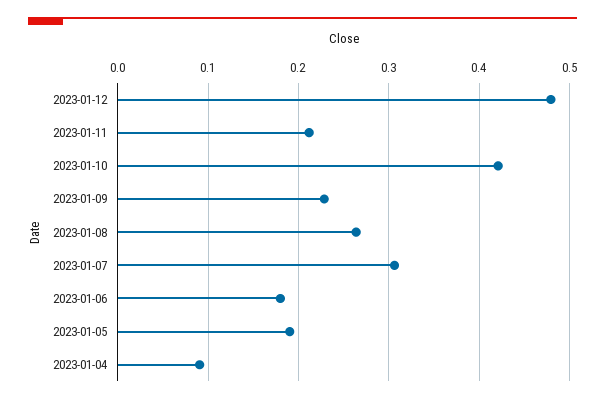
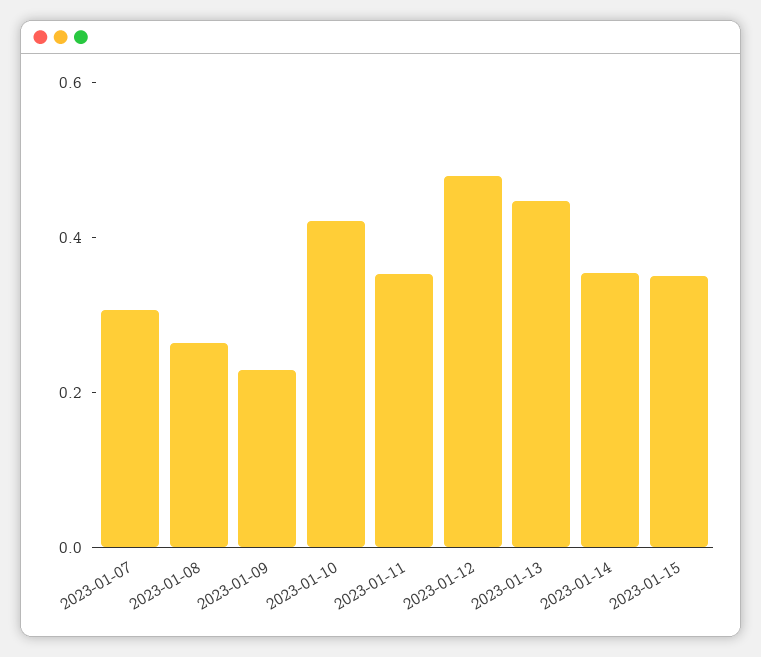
2023-01-11: 0.21 -> 0.35
2023-01-06: 0.18 -> none
2023-01-05: 0.19 -> none
2023-01-04: 0.09 -> none
2023-01-13: none -> 0.45
2023-01-14: none -> 0.35
2023-01-15: none -> 0.35

